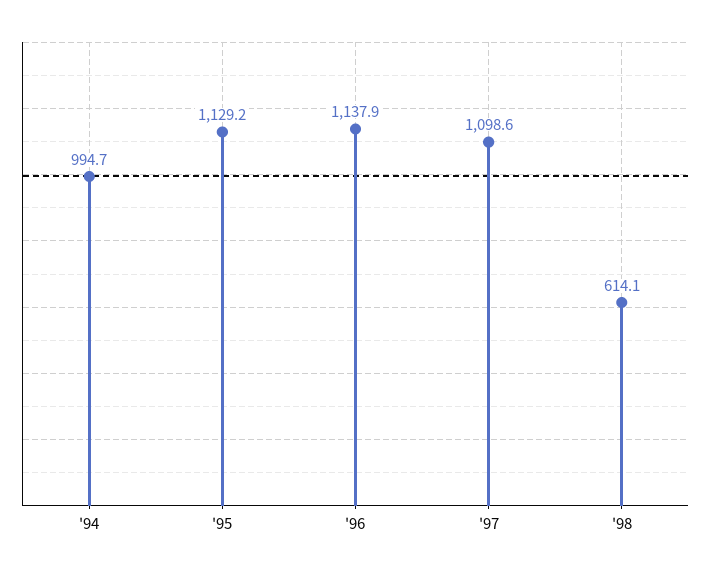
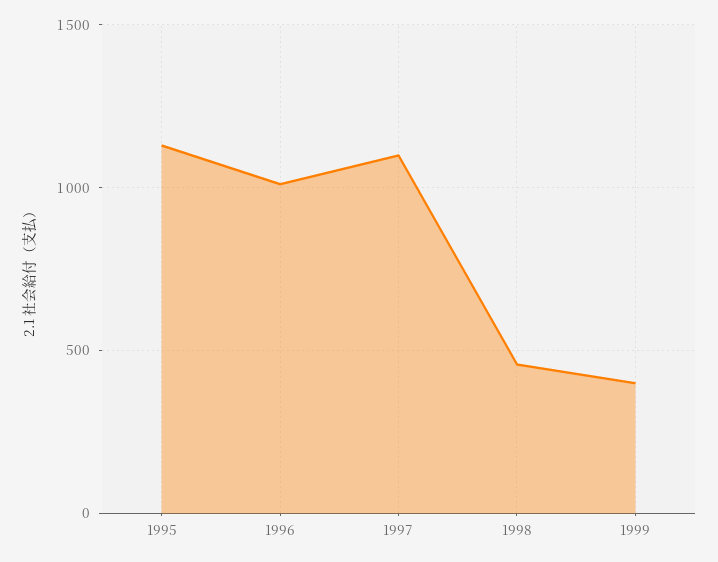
'94: 994.7 -> none
'96: 1137.9 -> 1000
'98: 614.1 -> 450
1999: none -> 400

